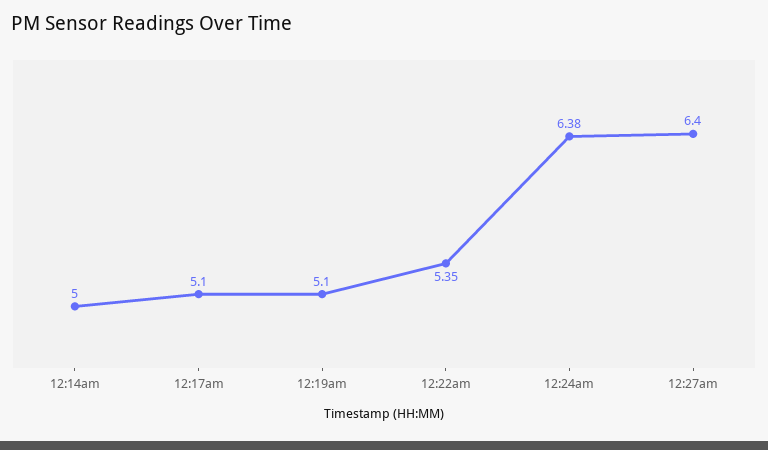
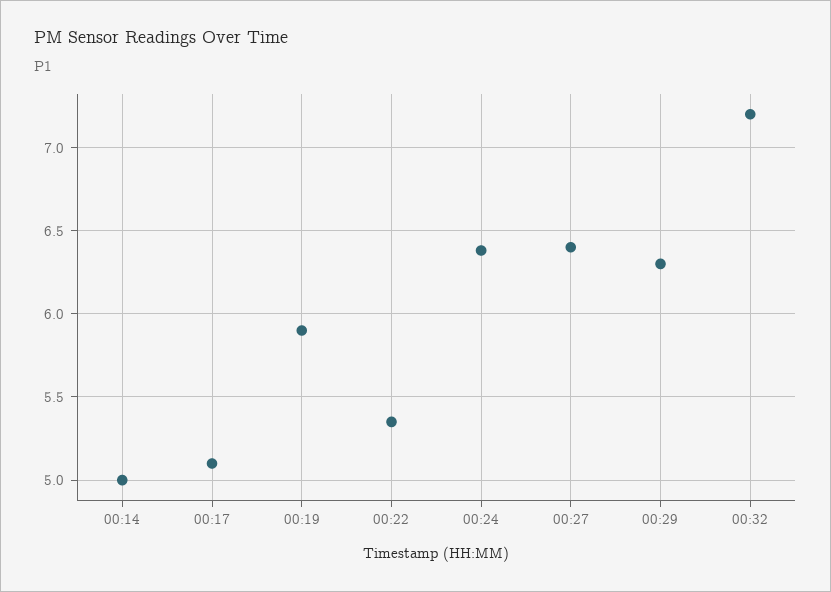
12:19am: 5.1 -> 5.9
00:29: none -> 6.3
00:32: none -> 7.2

